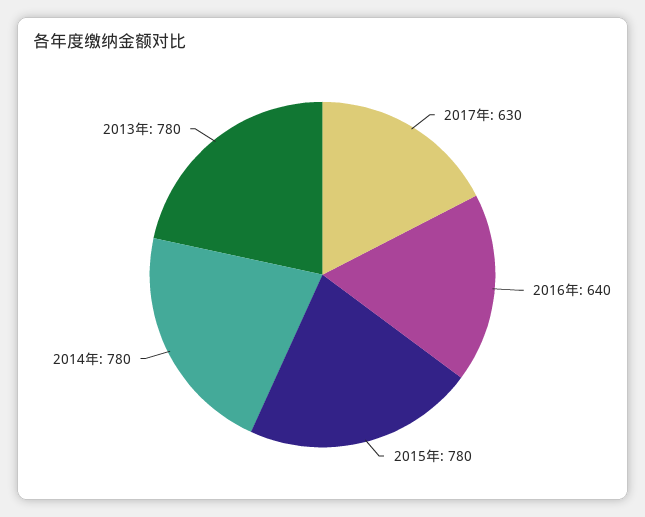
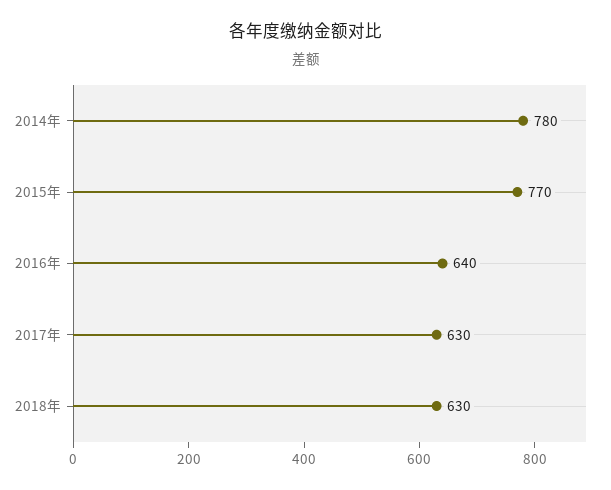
2015年: 780 -> 770
2013年: 780 -> none
2018年: none -> 630

